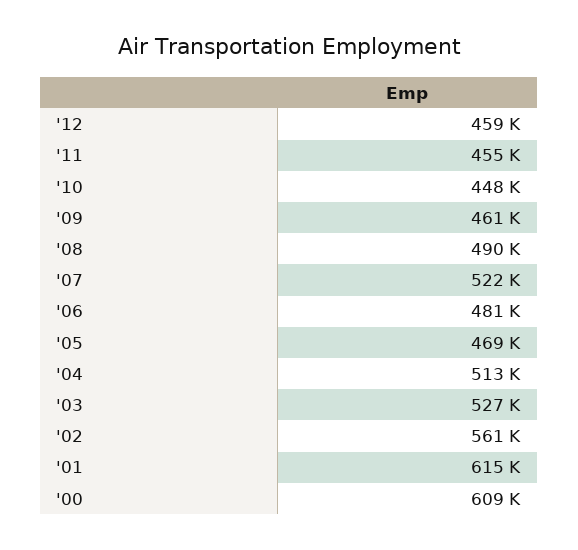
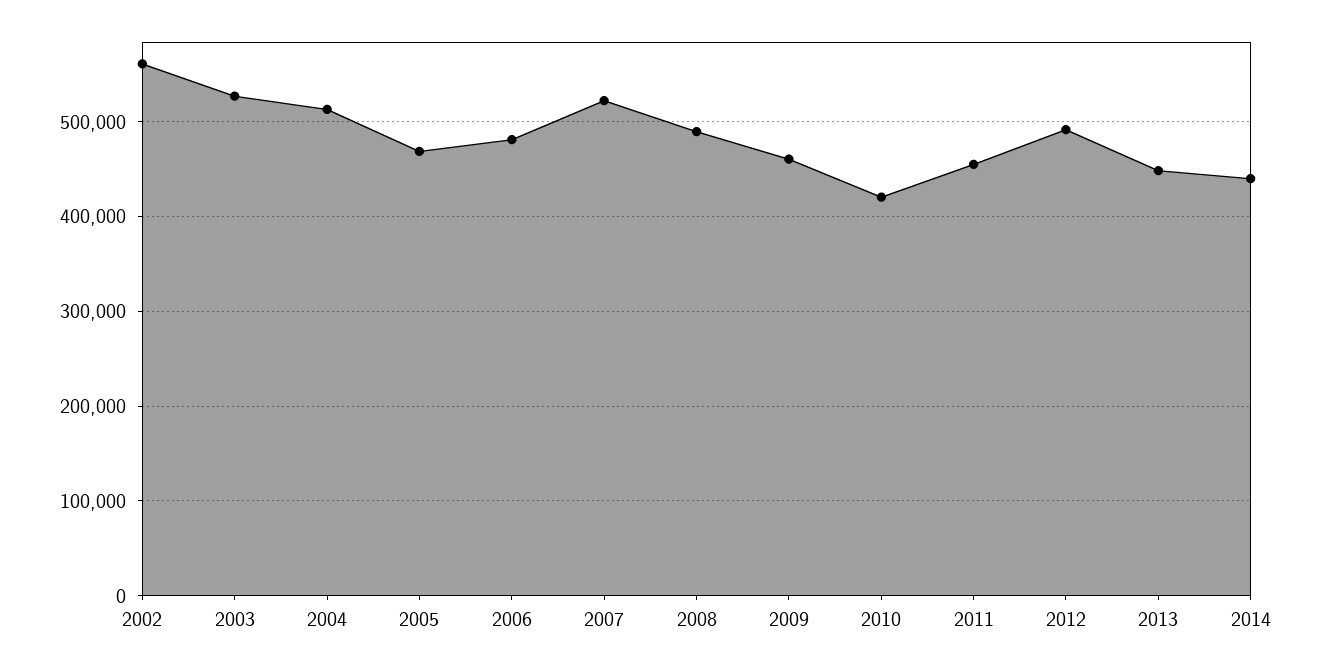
'12: 459000 -> 490000
'10: 448000 -> 420000
'01: 615000 -> none
'00: 609000 -> none
2013: none -> 450000
2014: none -> 440000

